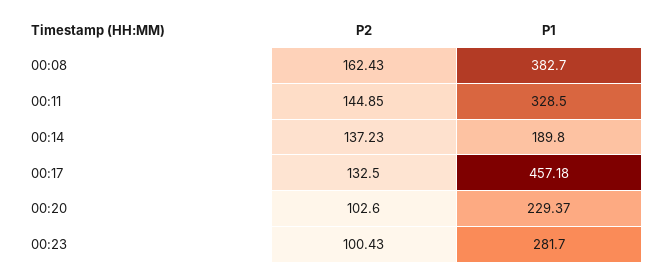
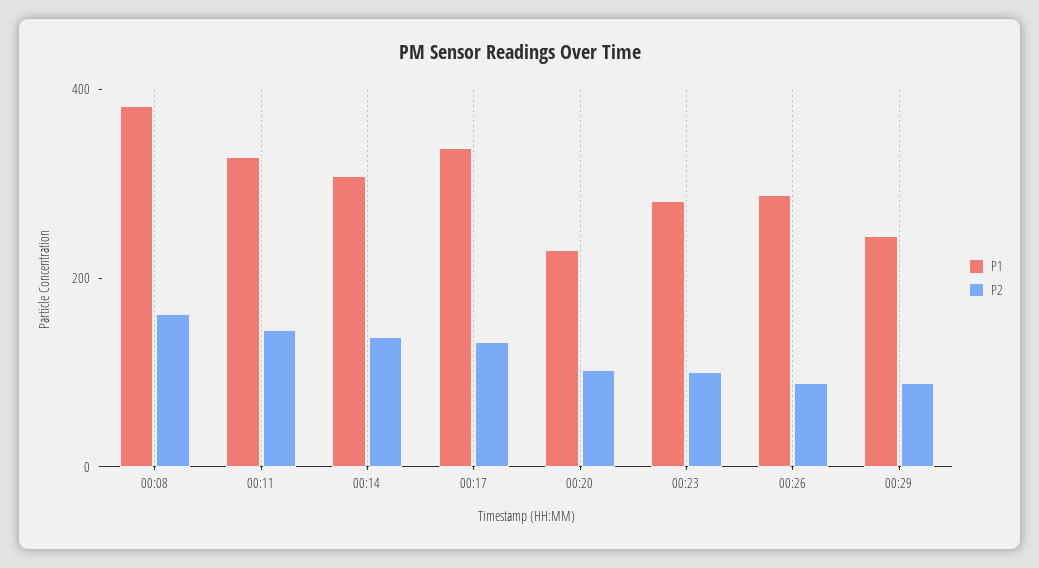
P1, 00:14: 189.8 -> 300
P1, 00:17: 457.18 -> 350
P1, 00:26: none -> 300
P2, 00:26: none -> 100
P1, 00:29: none -> 250
P2, 00:29: none -> 100

